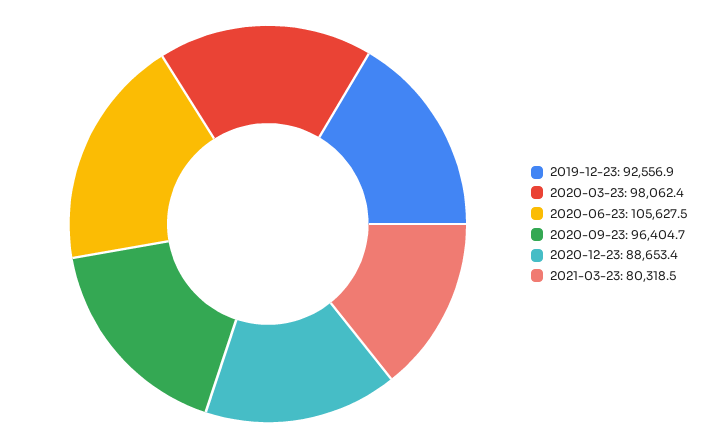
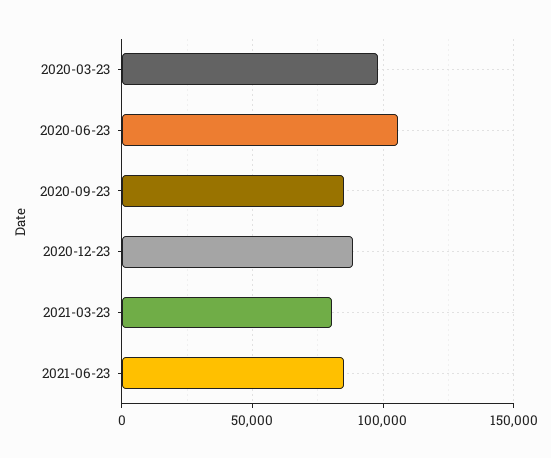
2019-12-23: 92556.9 -> none
2020-09-23: 96404.7 -> 85000
2021-06-23: none -> 85000

